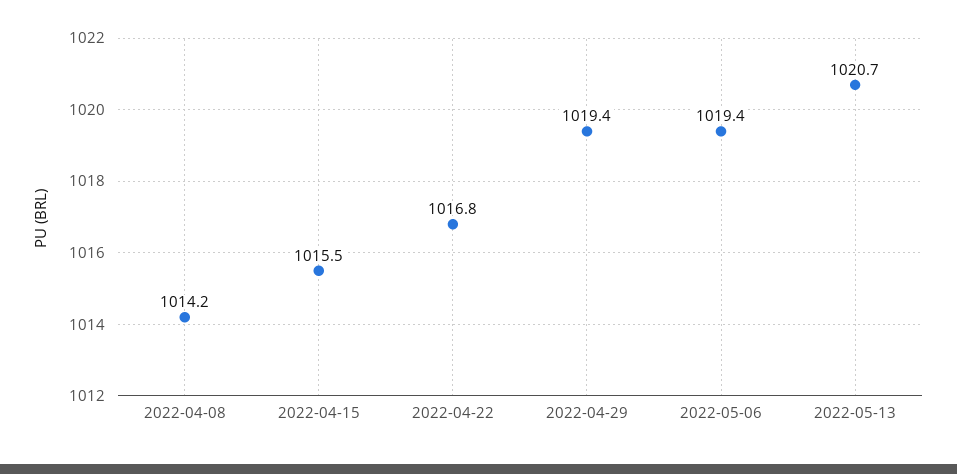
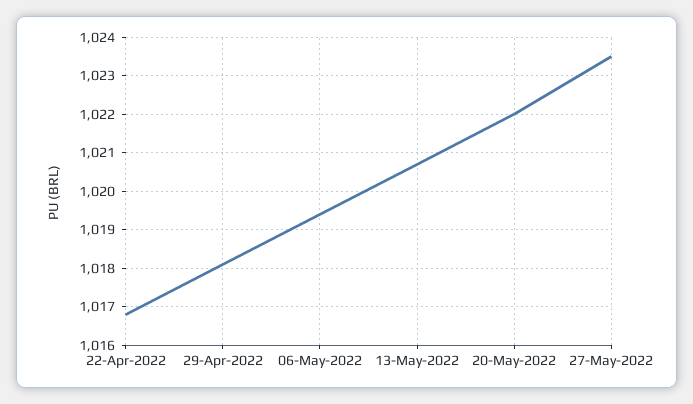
2022-04-08: 1014.2 -> none
2022-04-15: 1015.5 -> none
2022-04-29: 1019.4 -> 1018
20-May-2022: none -> 1022
27-May-2022: none -> 1023.5

